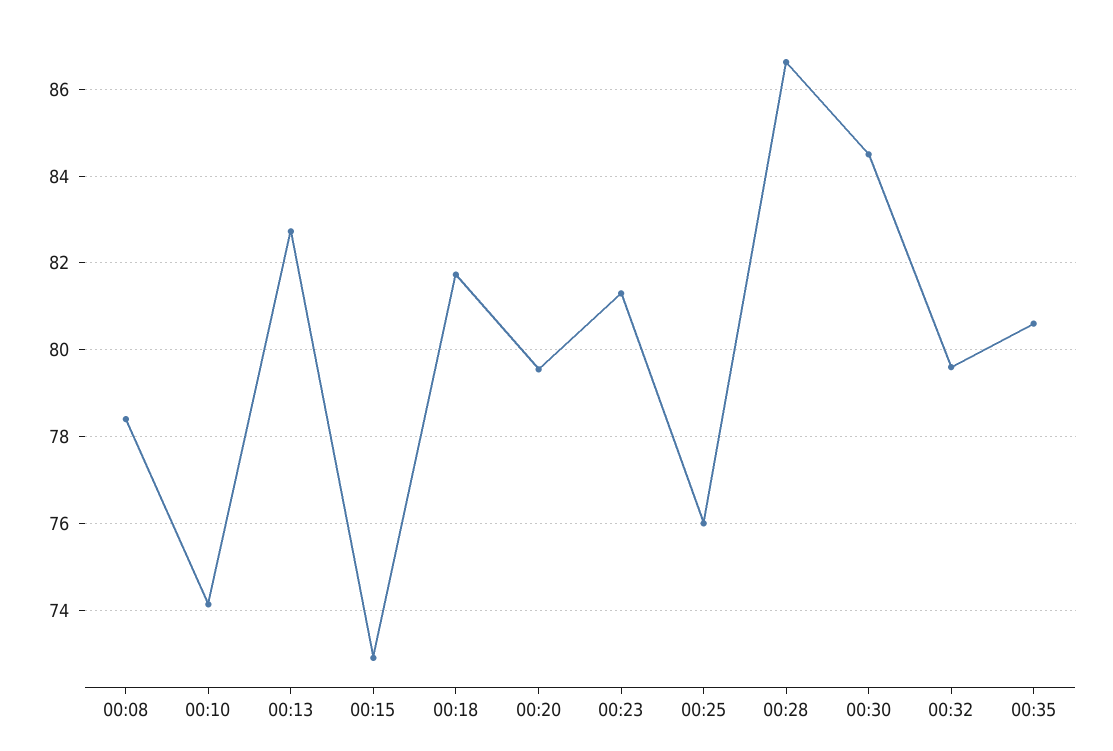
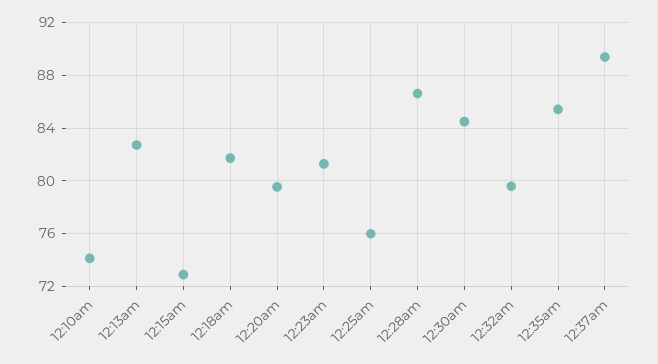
00:08: 78.4 -> none
00:35: 80.6 -> 85.5
12:37am: none -> 89.5

